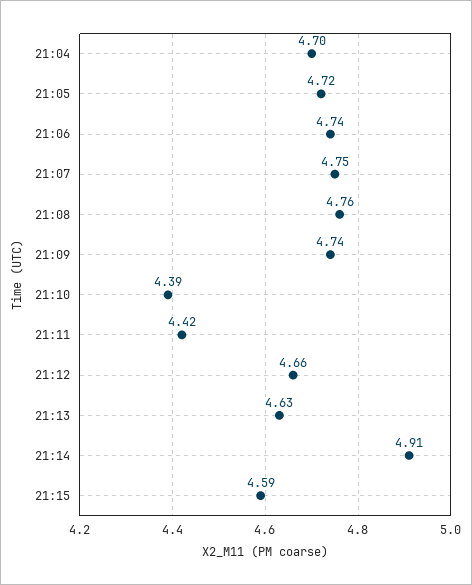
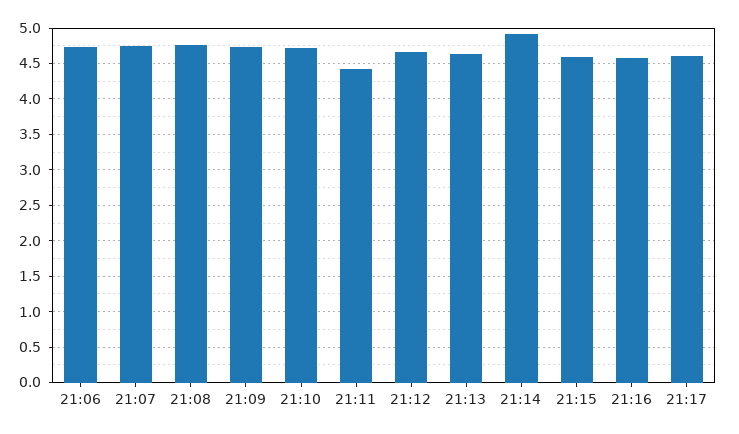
21:04: 4.7 -> none
21:05: 4.72 -> none
21:10: 4.39 -> 4.7
21:16: none -> 4.6
21:17: none -> 4.6

